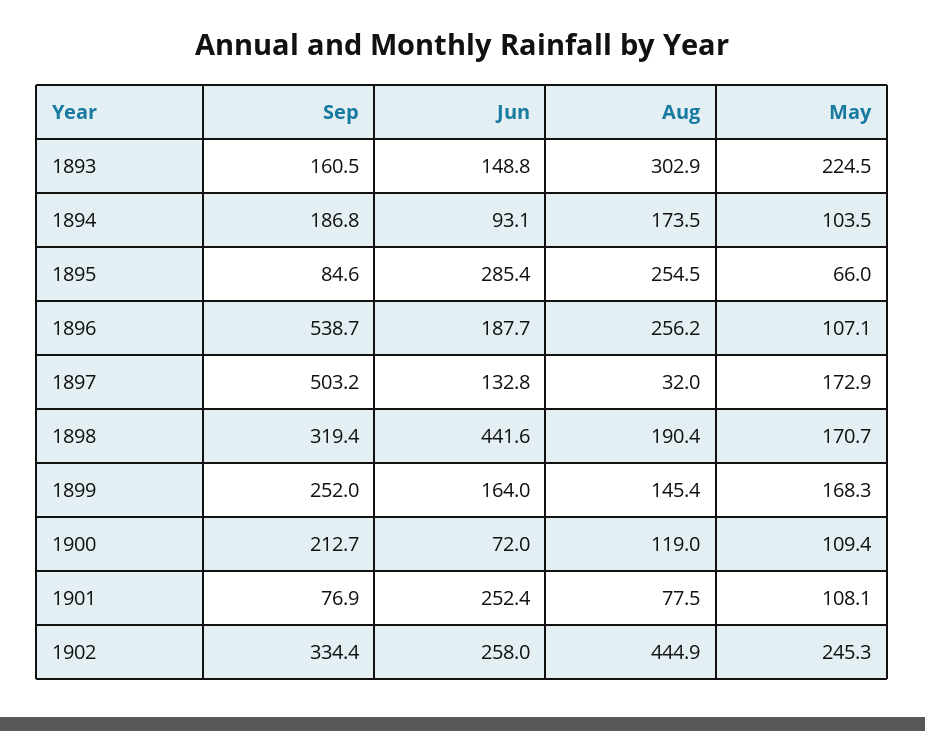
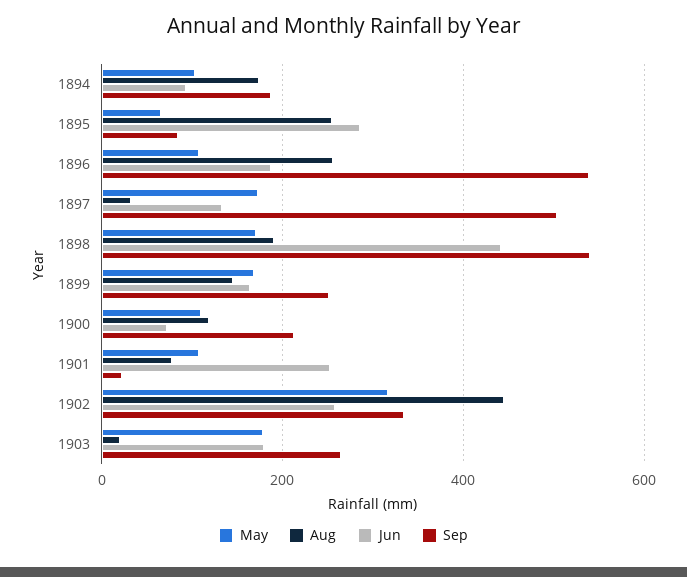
Sep, 1893: 160.5 -> none
Jun, 1893: 148.8 -> none
Aug, 1893: 302.9 -> none
May, 1893: 224.5 -> none
Sep, 1898: 319.4 -> 540
Sep, 1901: 76.9 -> 20
May, 1902: 245.3 -> 320
May, 1903: none -> 180
Aug, 1903: none -> 20
Jun, 1903: none -> 180
Sep, 1903: none -> 260

